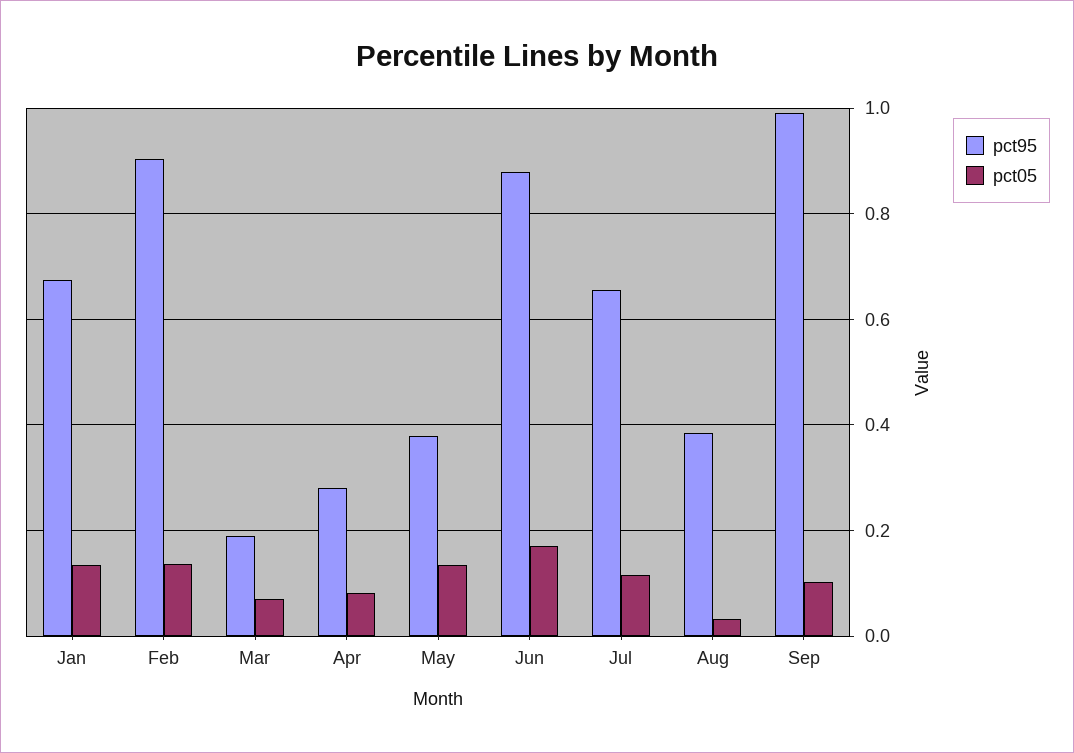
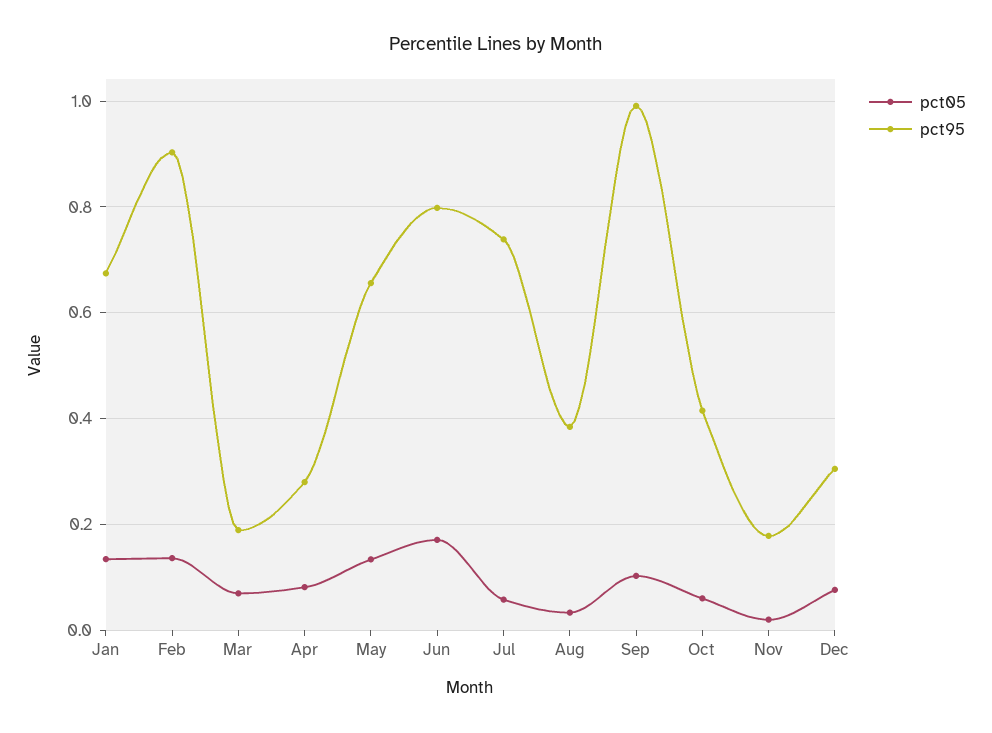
pct95, May: 0.38 -> 0.66
pct95, Jun: 0.88 -> 0.8
pct95, Jul: 0.66 -> 0.74
pct05, Jul: 0.12 -> 0.06
pct05, Oct: none -> 0.06
pct95, Oct: none -> 0.42
pct05, Nov: none -> 0.02
pct95, Nov: none -> 0.18
pct05, Dec: none -> 0.08
pct95, Dec: none -> 0.3

